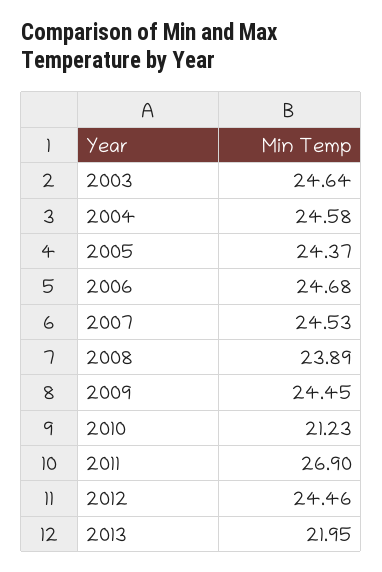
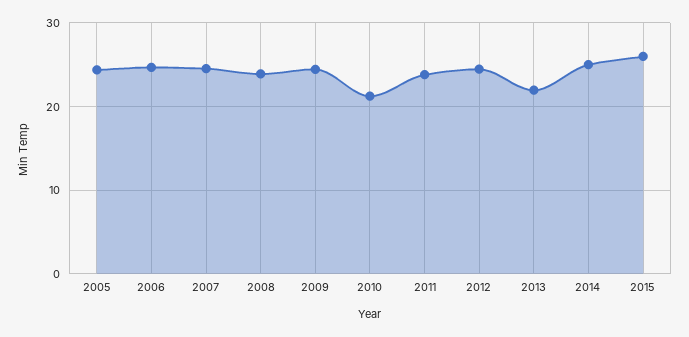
2003: 24.64 -> none
2004: 24.58 -> none
2011: 26.9 -> 24
2014: none -> 25
2015: none -> 26

